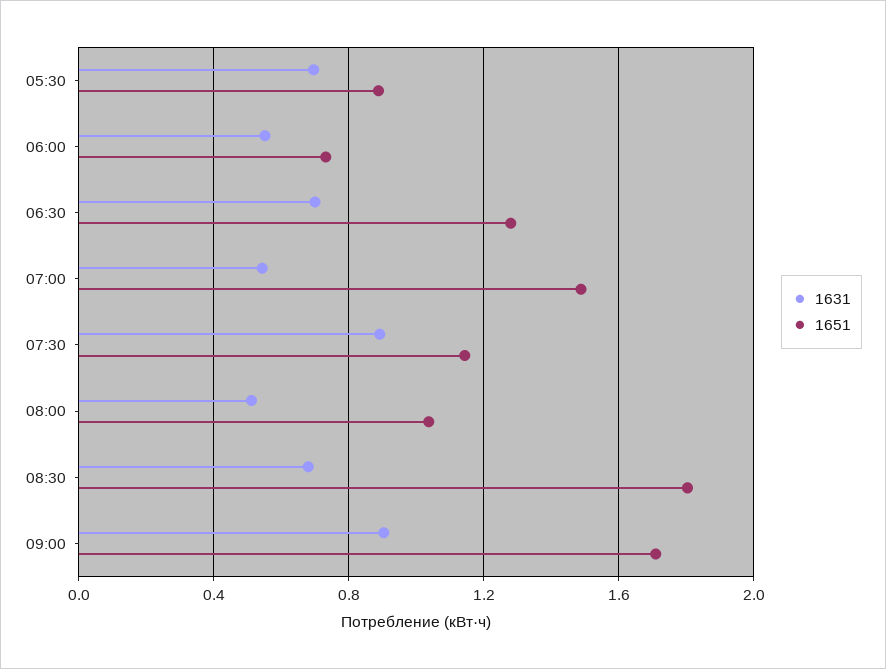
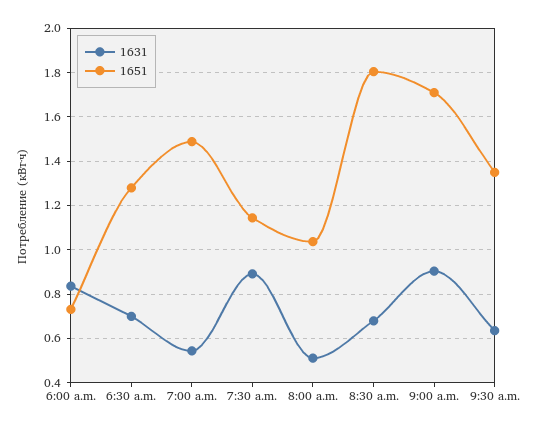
1631, 05:30: 0.7 -> none
1651, 05:30: 0.9 -> none
1631, 06:00: 0.55 -> 0.85
1631, 9:30 a.m.: none -> 0.65
1651, 9:30 a.m.: none -> 1.35

